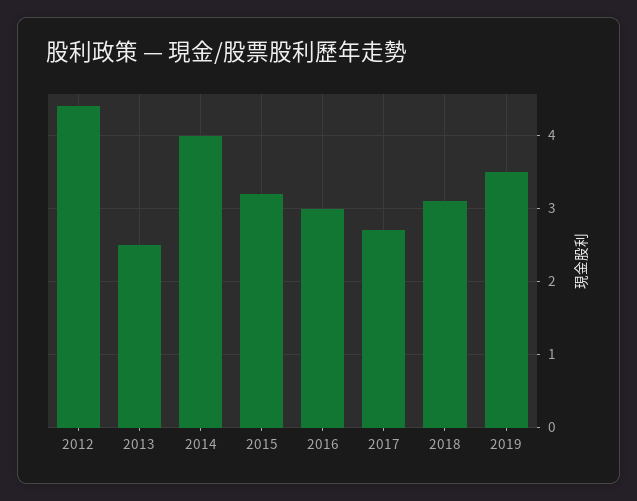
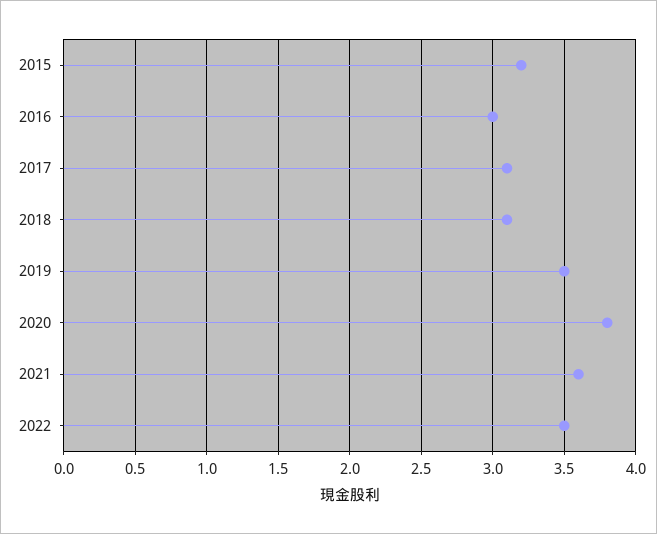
2012: 4.4 -> none
2013: 2.5 -> none
2014: 4 -> none
2017: 2.7 -> 3.1
2020: none -> 3.8
2021: none -> 3.6
2022: none -> 3.5

